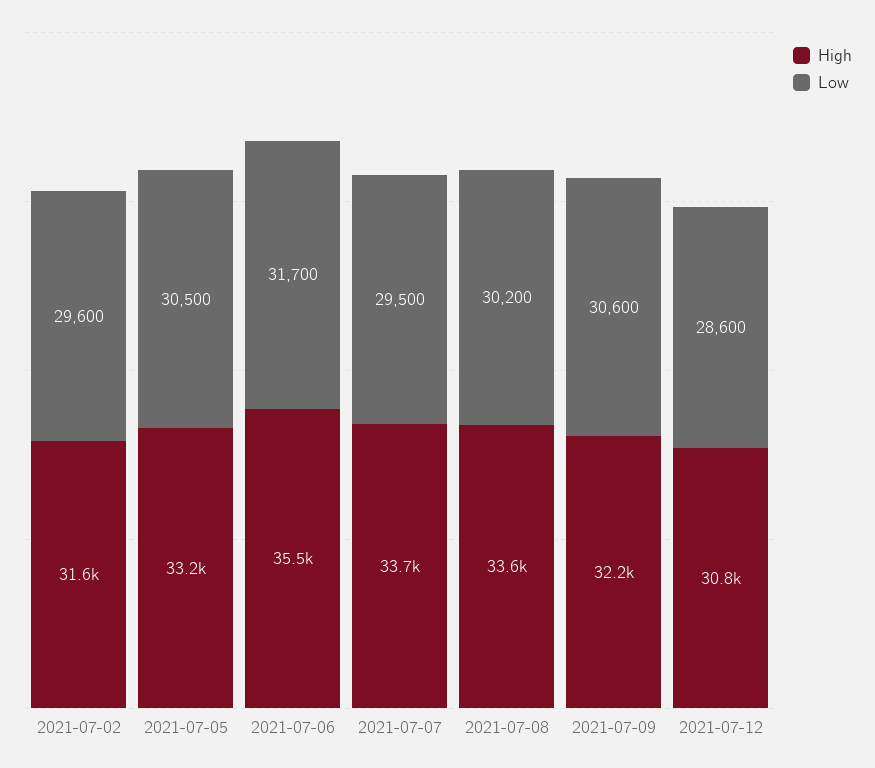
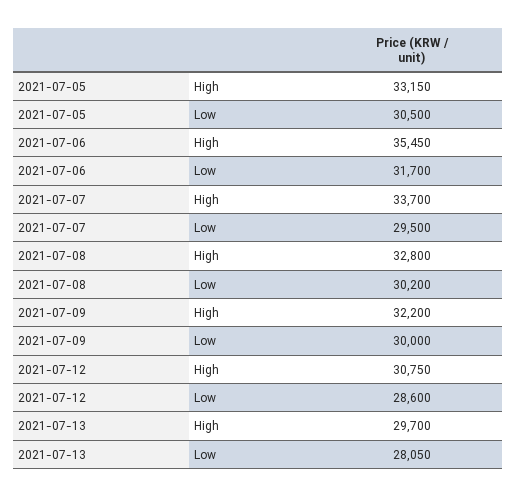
High, 2021-07-02: 31600 -> none
Low, 2021-07-02: 29600 -> none
High, 2021-07-08: 33600 -> 32800
Low, 2021-07-09: 30600 -> 30000
High, 2021-07-13: none -> 29700
Low, 2021-07-13: none -> 28050

